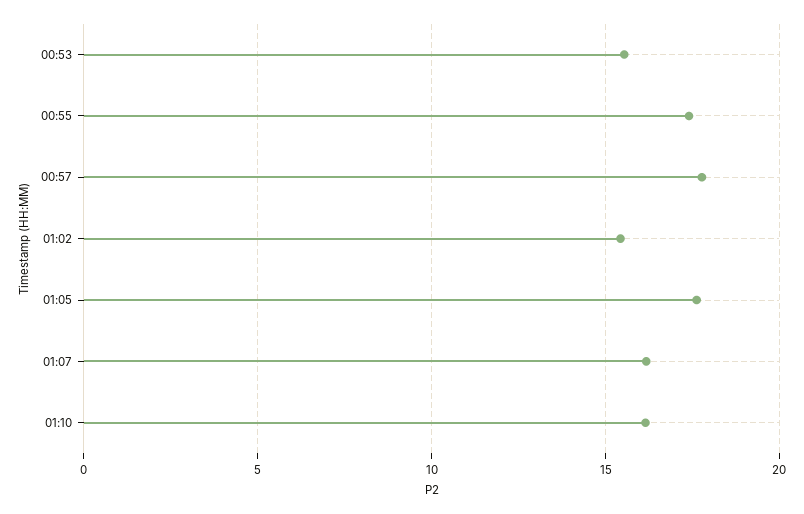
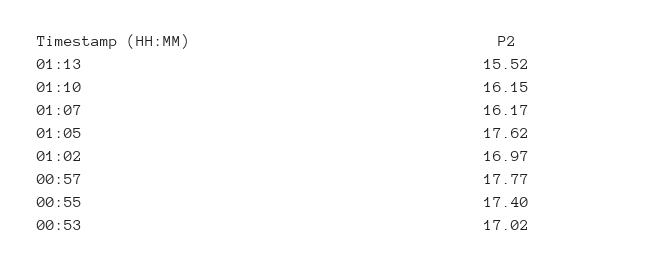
00:53: 15.5 -> 17.02
01:02: 15.5 -> 16.97
01:13: none -> 15.52

